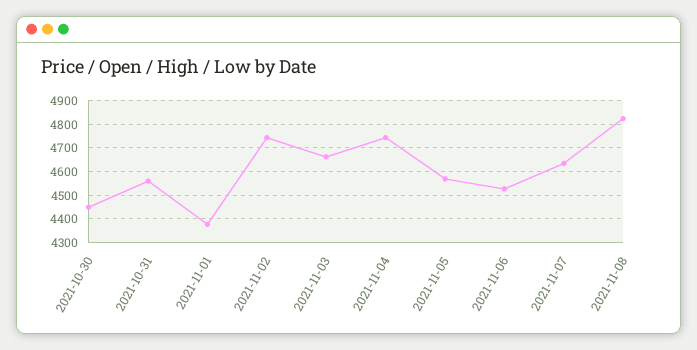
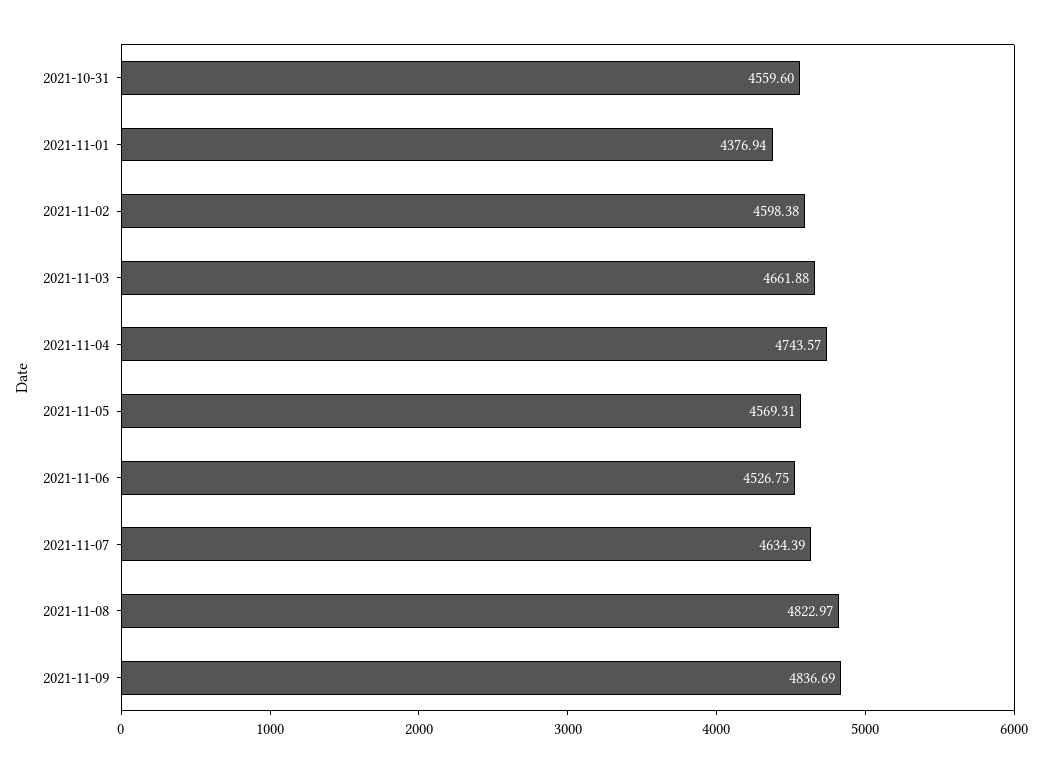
2021-10-30: 4450 -> none
2021-11-02: 4750 -> 4598.38
2021-11-09: none -> 4836.69

